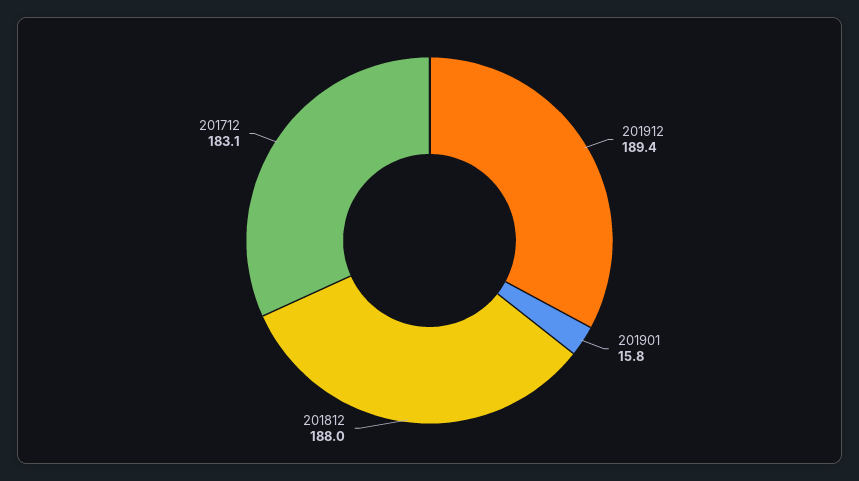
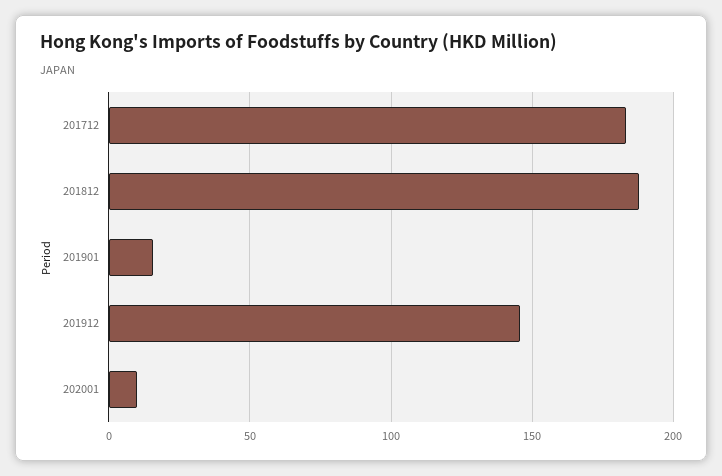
201912: 189.4 -> 145
202001: none -> 10

